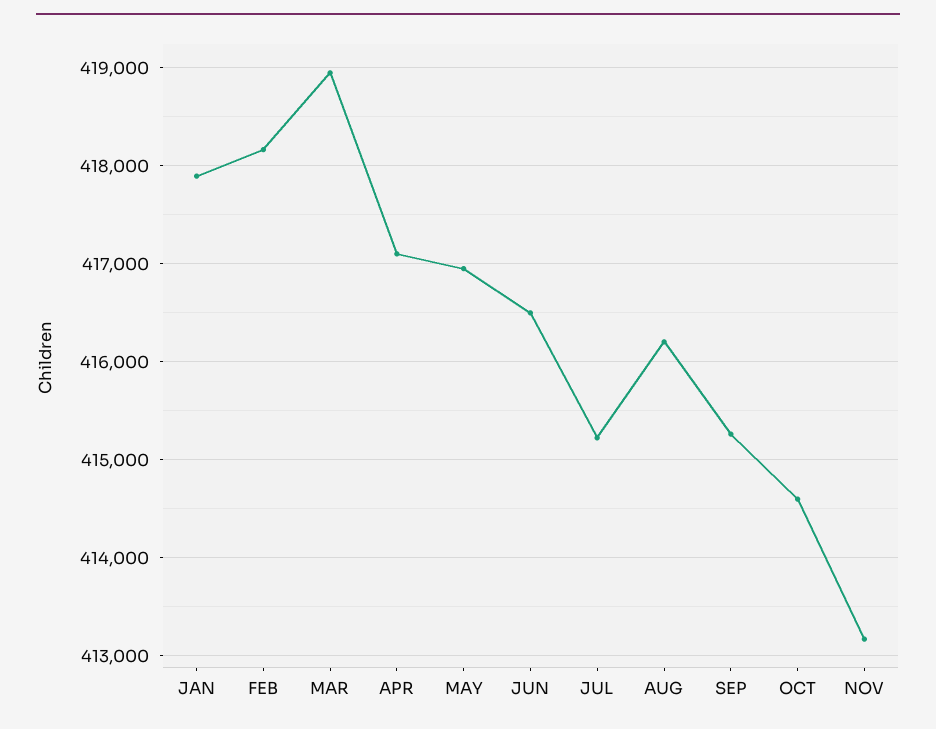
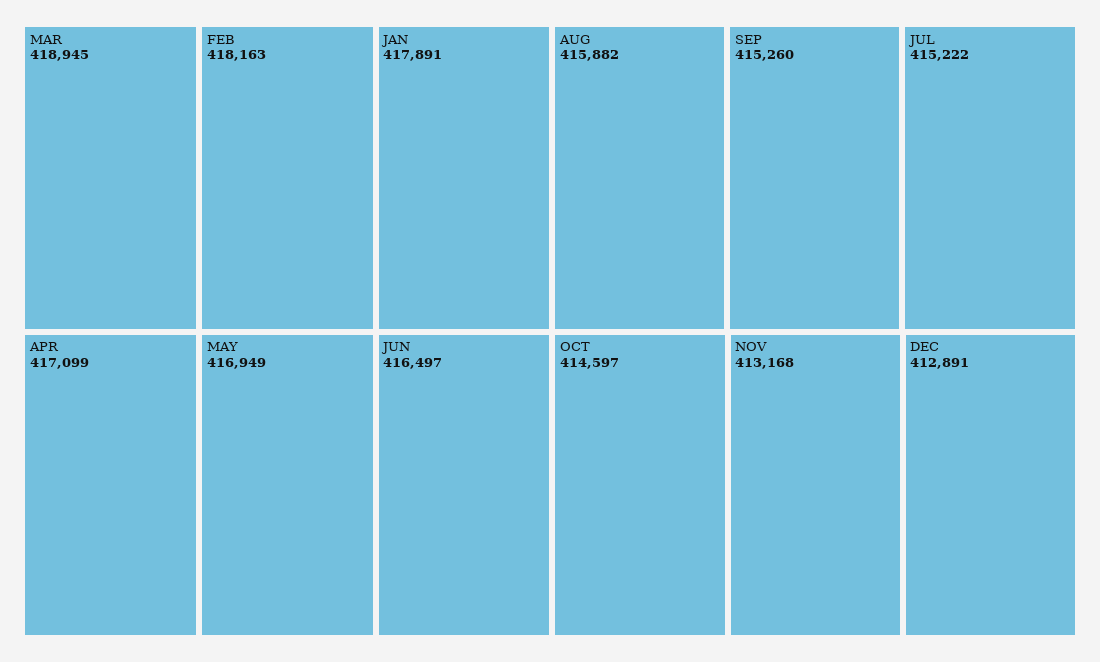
AUG: 416200 -> 415882
DEC: none -> 412891

